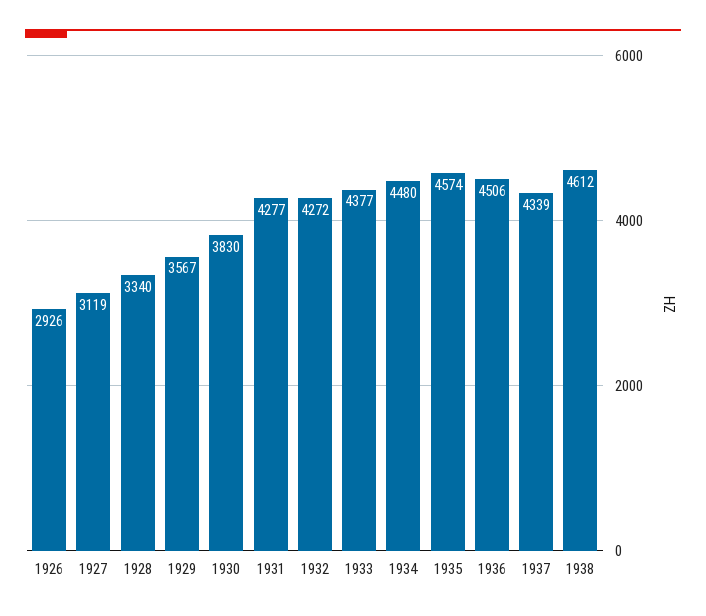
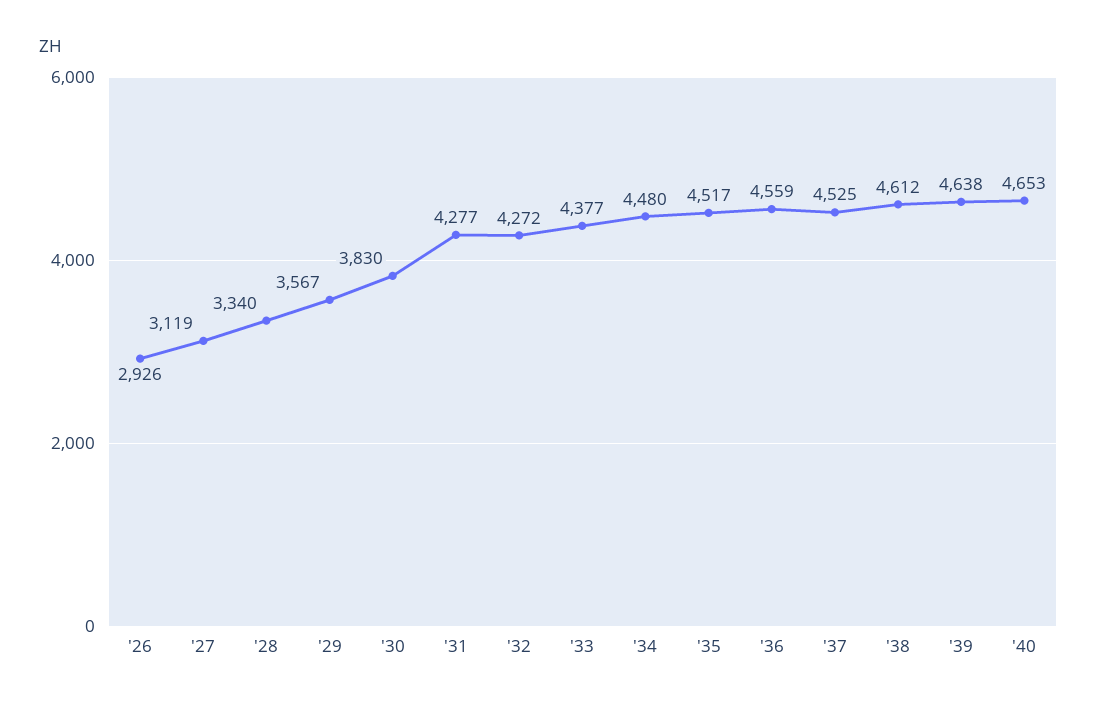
1935: 4574 -> 4517
1936: 4506 -> 4559
1937: 4339 -> 4525
'39: none -> 4638
'40: none -> 4653

